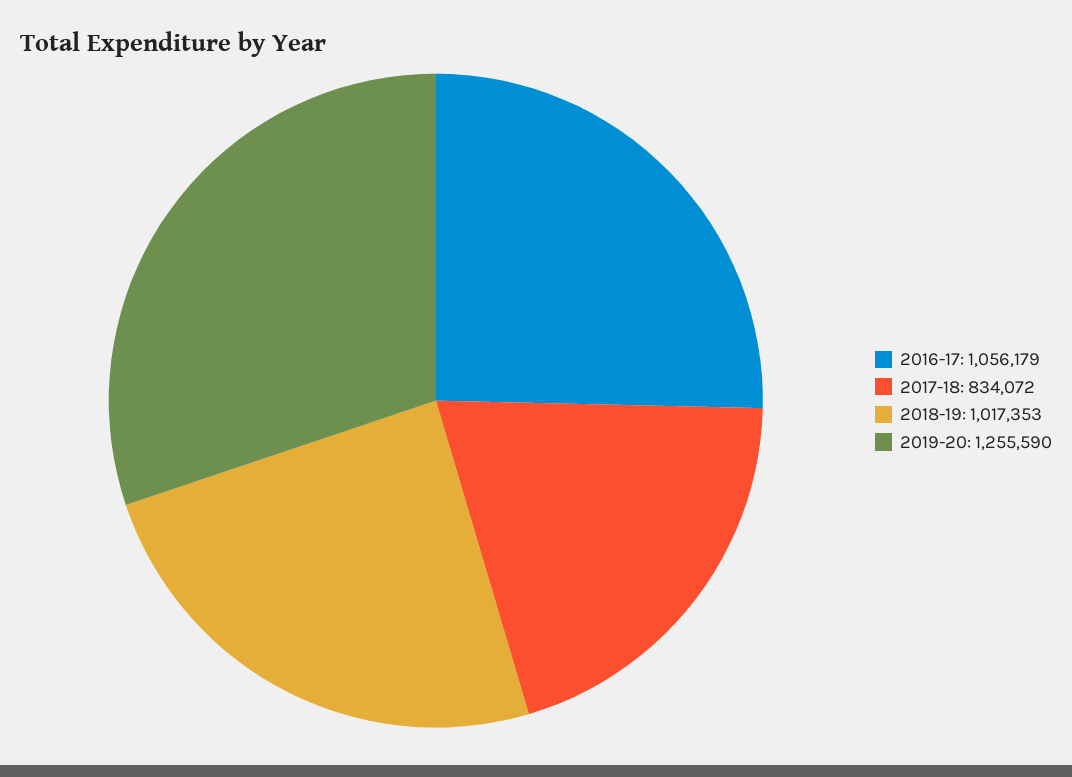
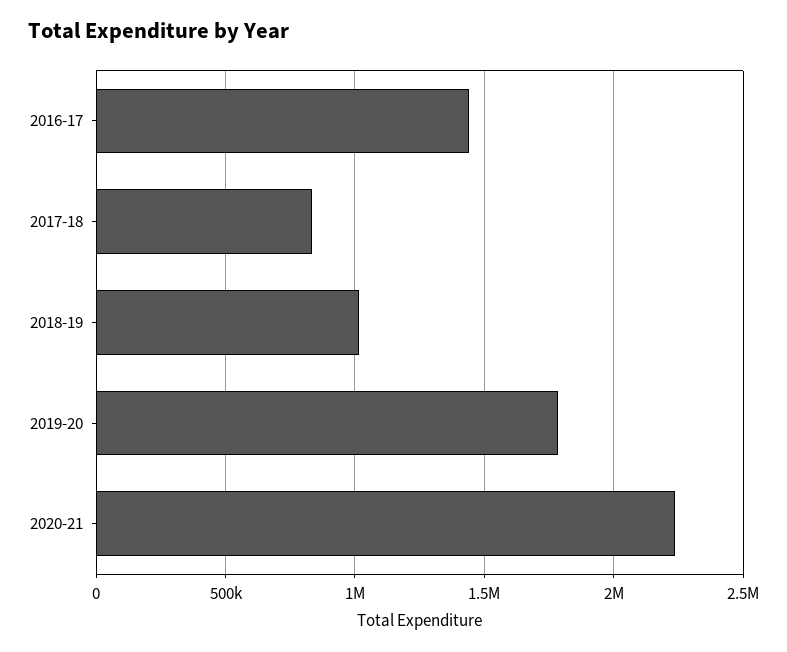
2016-17: 1056179 -> 1450000
2019-20: 1255590 -> 1800000
2020-21: none -> 2250000

